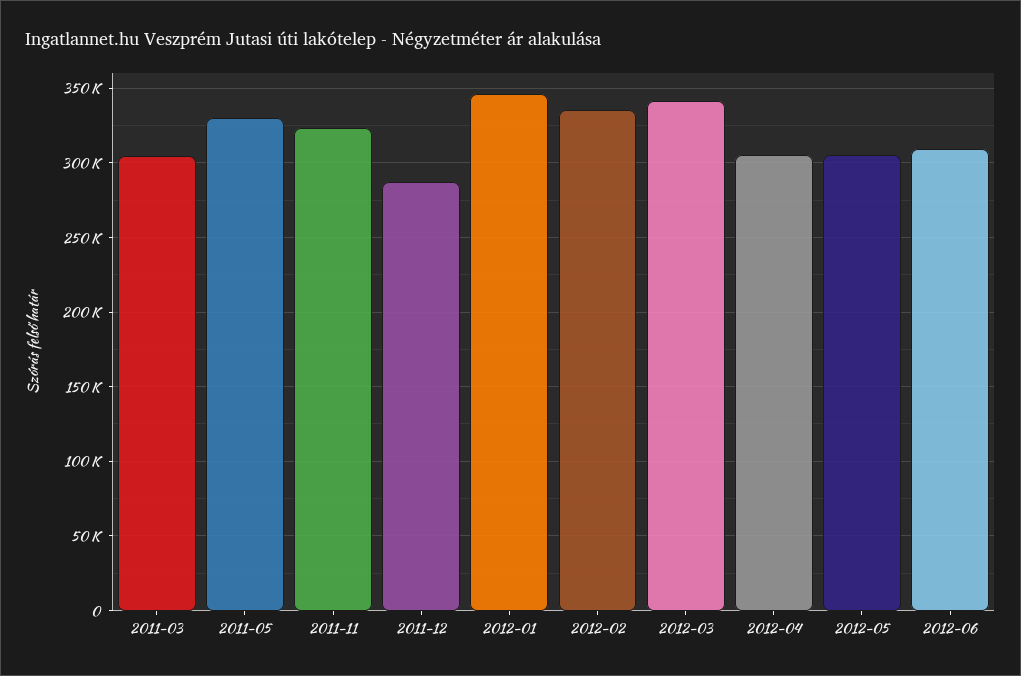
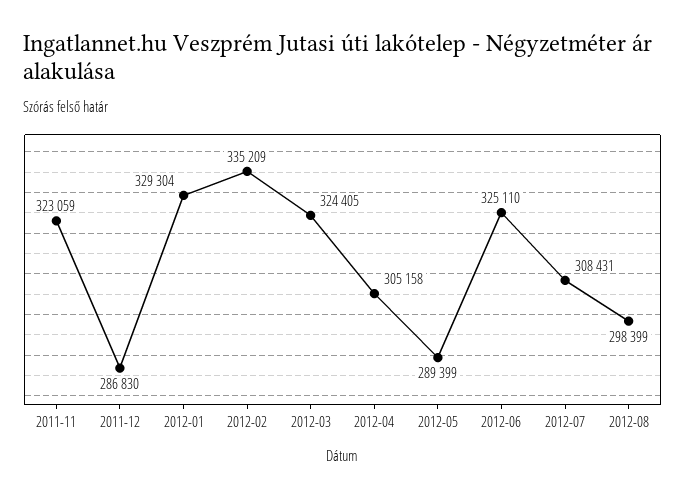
2011-03: 305000 -> none
2011-05: 330000 -> none
2012-01: 345000 -> 329304
2012-03: 340000 -> 324405
2012-05: 305000 -> 289399
2012-06: 310000 -> 325110
2012-07: none -> 308431
2012-08: none -> 298399

